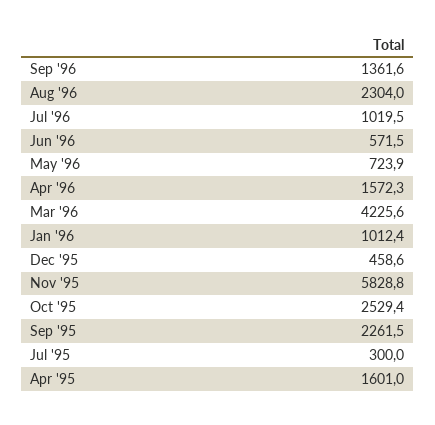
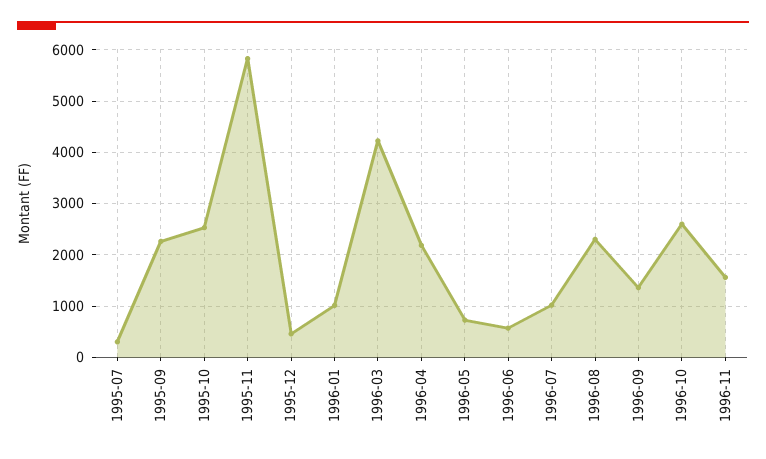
Apr '96: 1572.3 -> 2200
Apr '95: 1601 -> none
1996-10: none -> 2600
1996-11: none -> 1600

